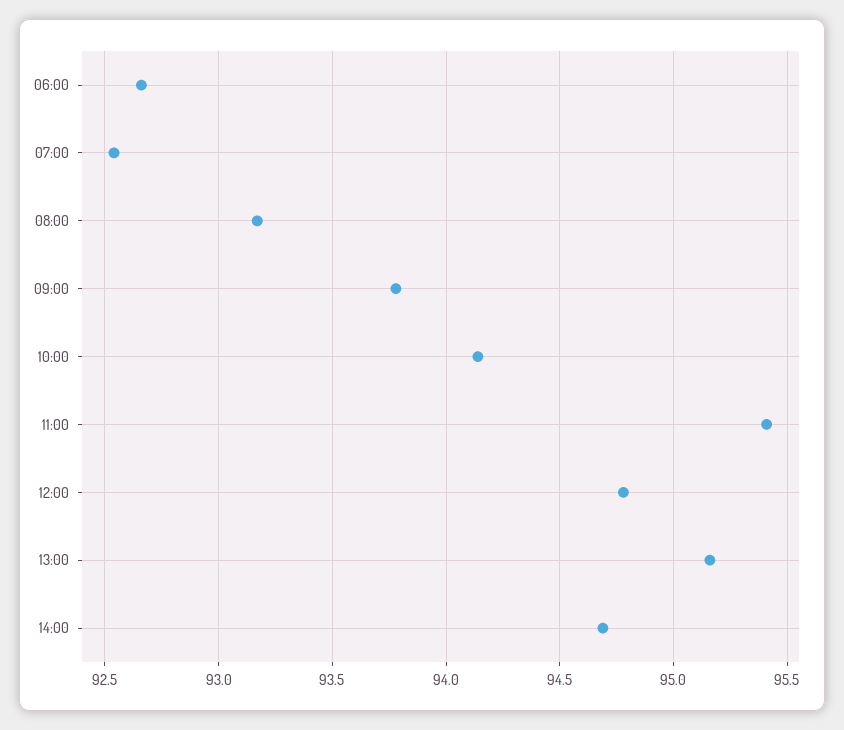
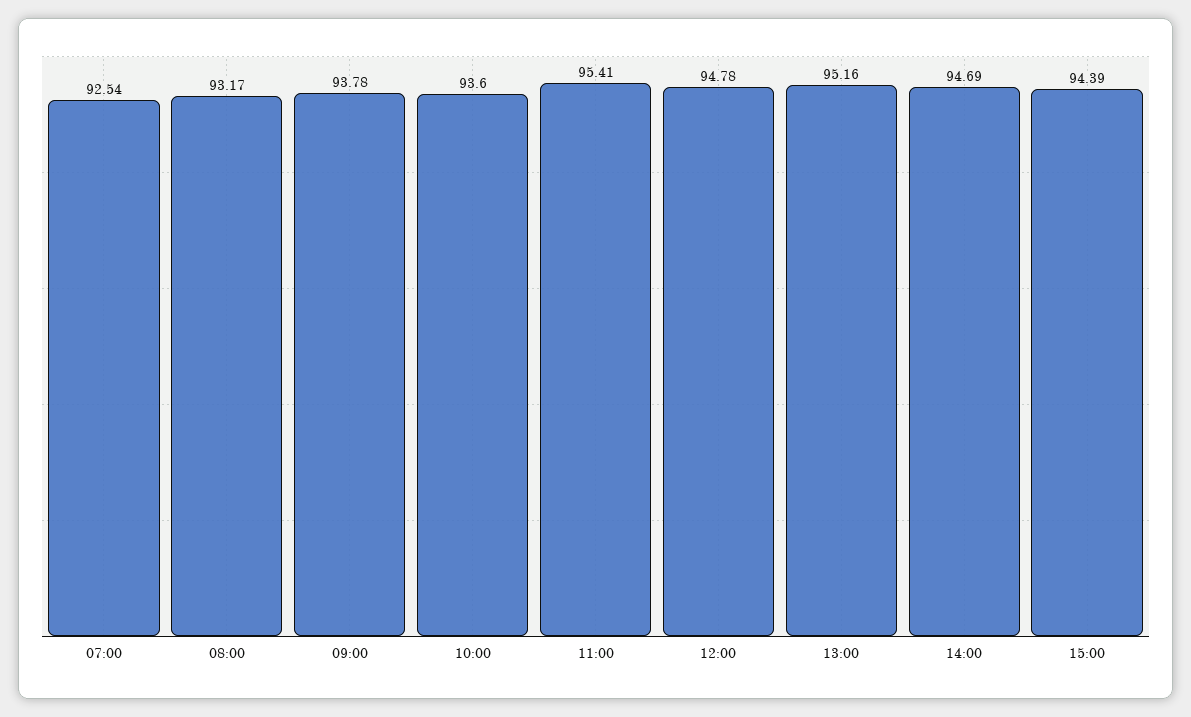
06:00: 92.65 -> none
10:00: 94.15 -> 93.6
15:00: none -> 94.39

